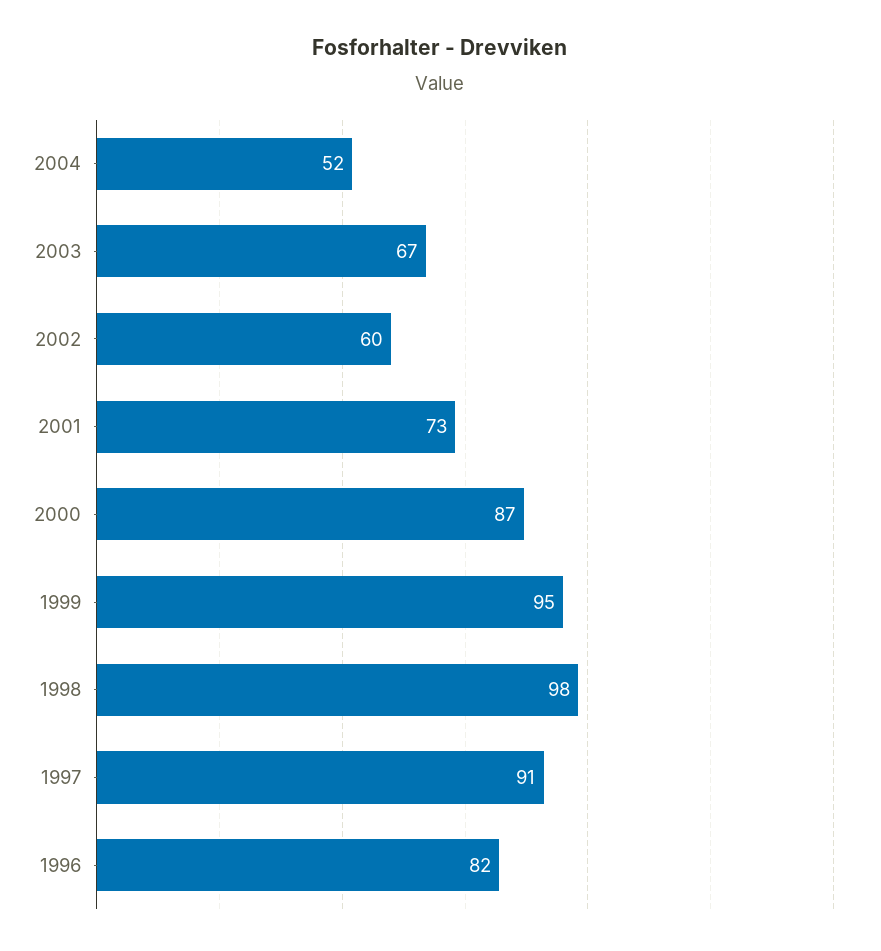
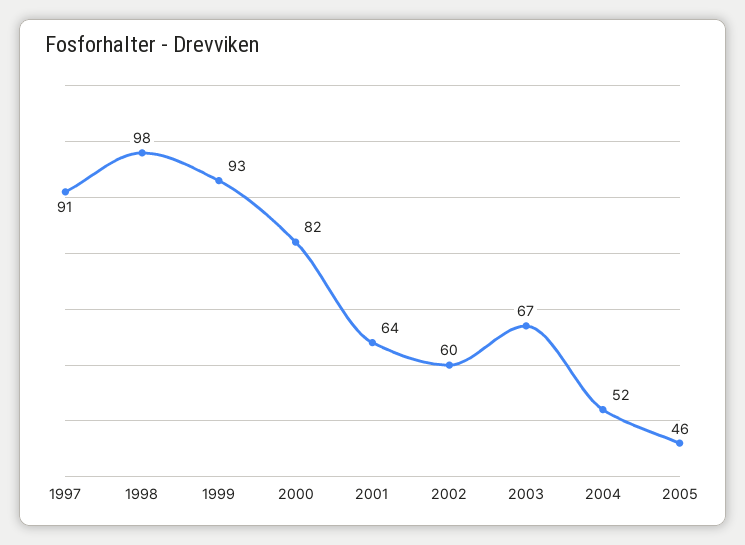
2001: 73 -> 64
2000: 87 -> 82
1999: 95 -> 93
1996: 82 -> none
2005: none -> 46

